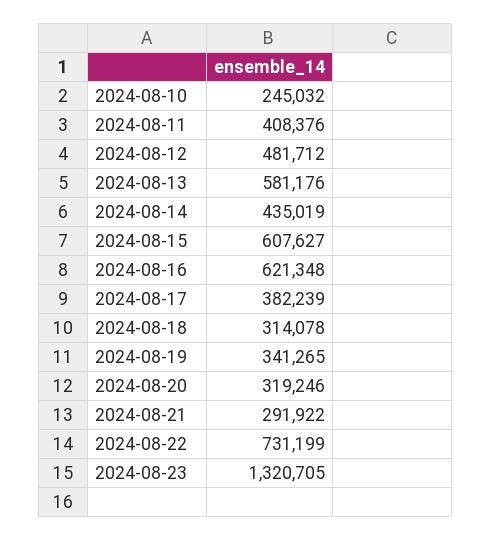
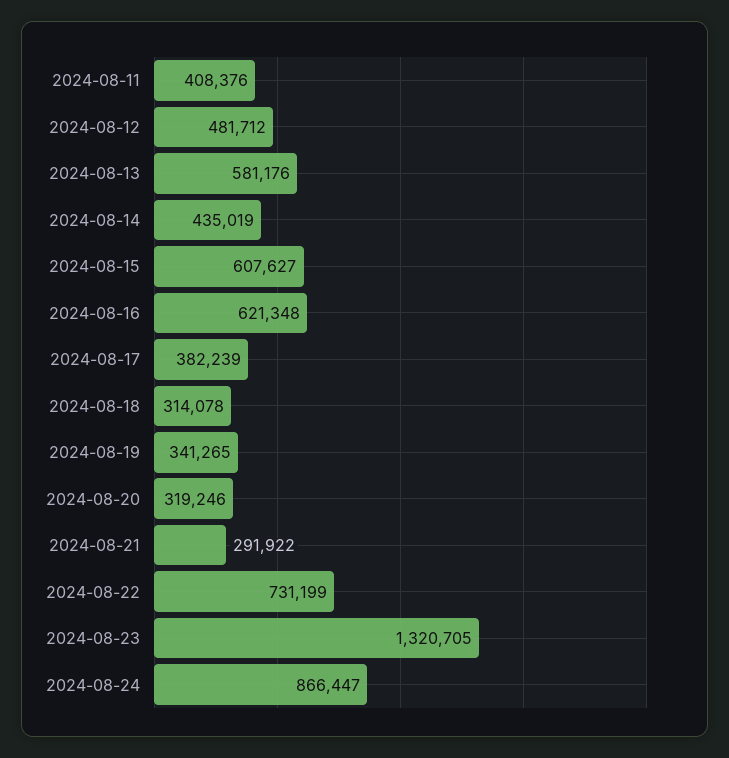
2024-08-10: 245032 -> none
2024-08-24: none -> 866447

